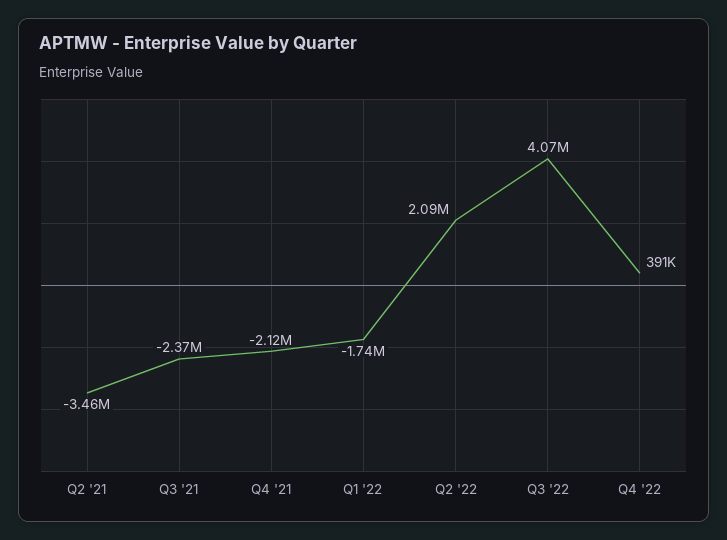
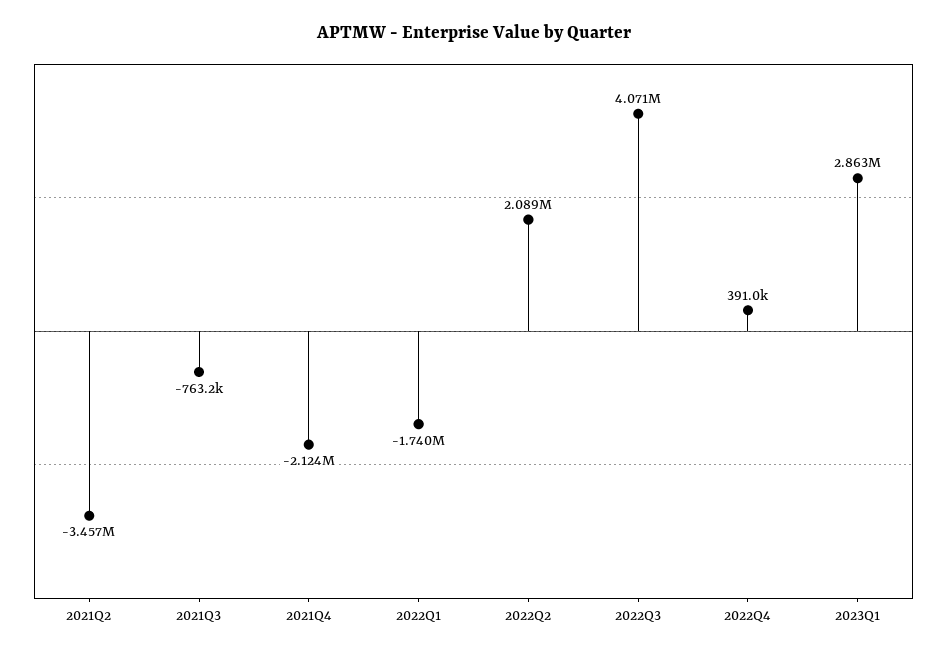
Q3 '21: -2370000 -> -763200
2023Q1: none -> 2863000

